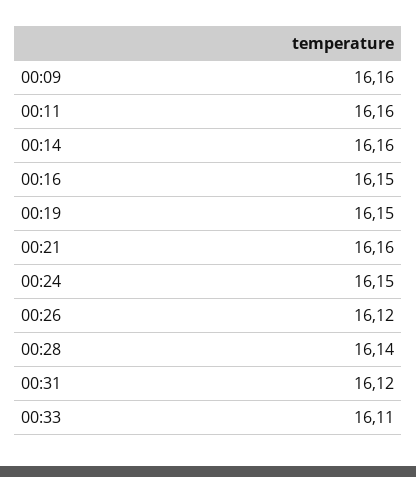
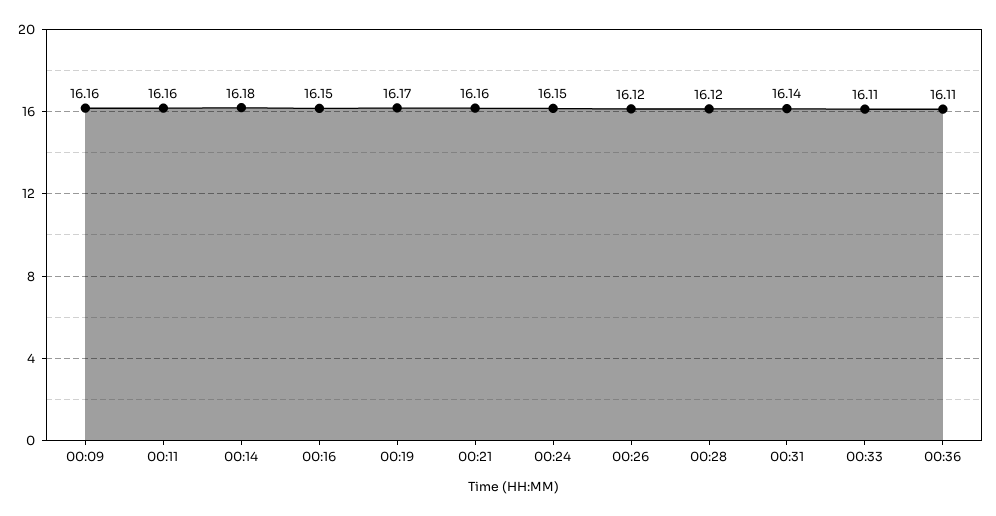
00:14: 16.16 -> 16.18
00:19: 16.15 -> 16.17
00:28: 16.14 -> 16.12
00:31: 16.12 -> 16.14
00:36: none -> 16.11

